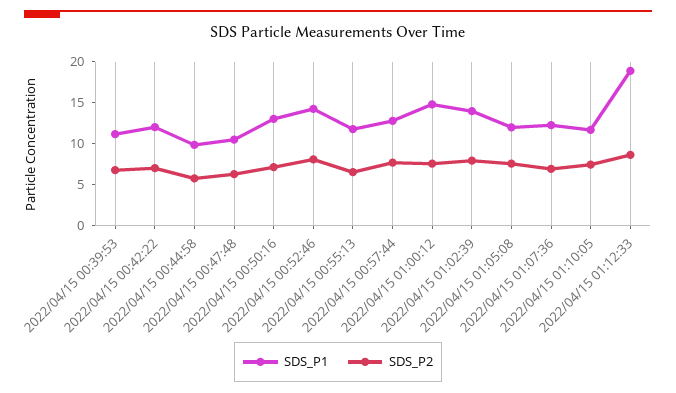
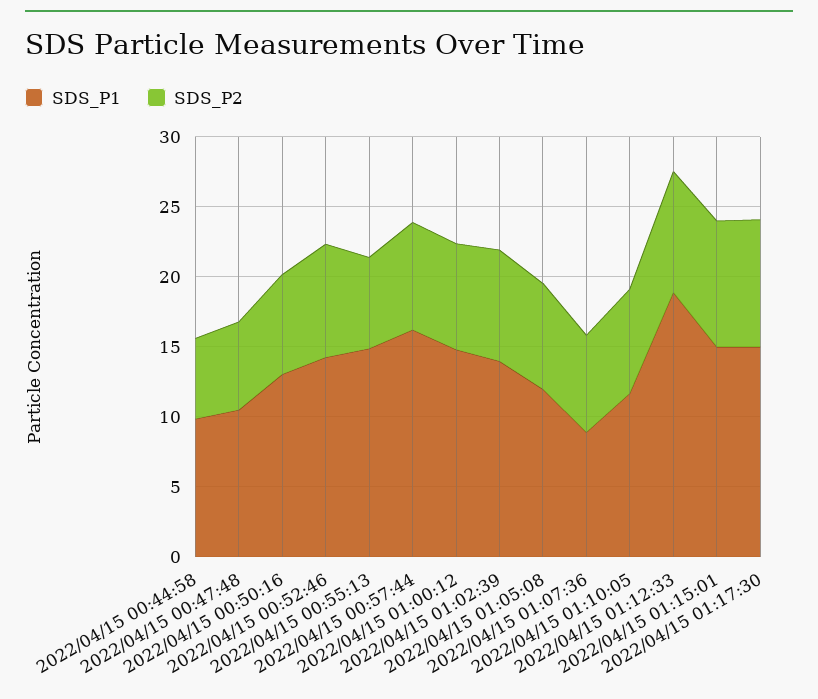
SDS_P1, 2022/04/15 00:39:53: 11 -> none
SDS_P2, 2022/04/15 00:39:53: 7 -> none
SDS_P1, 2022/04/15 00:42:22: 12 -> none
SDS_P2, 2022/04/15 00:42:22: 7 -> none
SDS_P1, 2022/04/15 00:55:13: 12 -> 15
SDS_P1, 2022/04/15 00:57:44: 13 -> 16
SDS_P1, 2022/04/15 01:07:36: 12 -> 9
SDS_P1, 2022/04/15 01:15:01: none -> 15
SDS_P2, 2022/04/15 01:15:01: none -> 9
SDS_P1, 2022/04/15 01:17:30: none -> 15
SDS_P2, 2022/04/15 01:17:30: none -> 9

